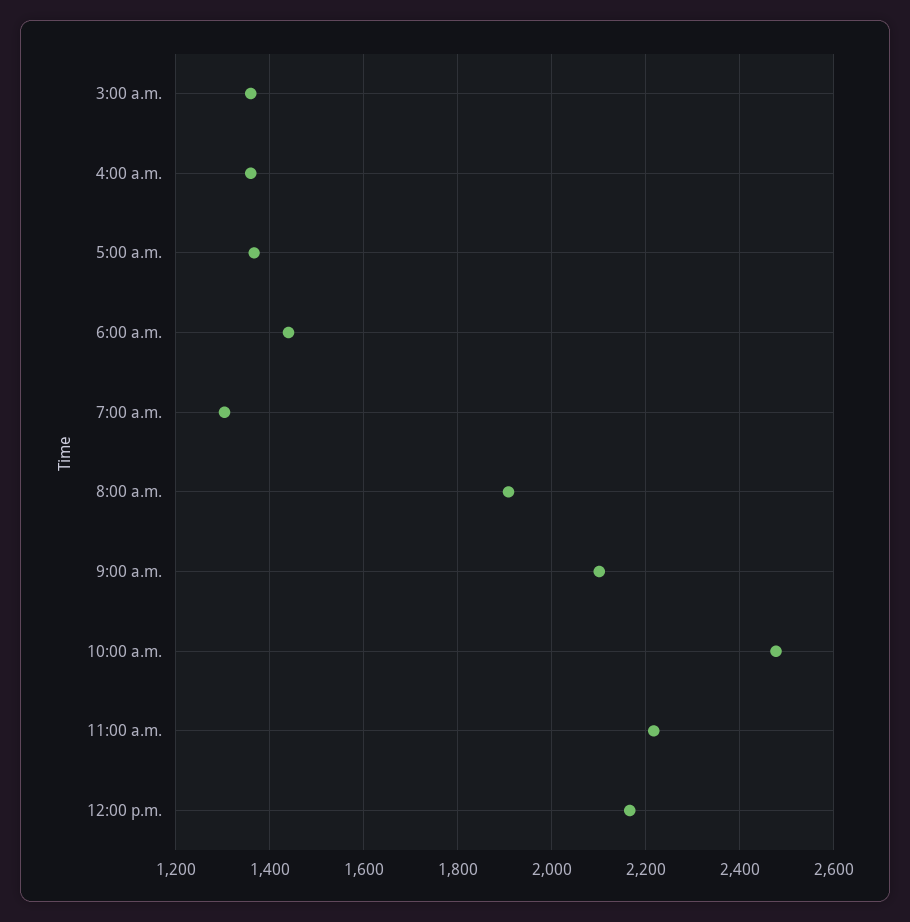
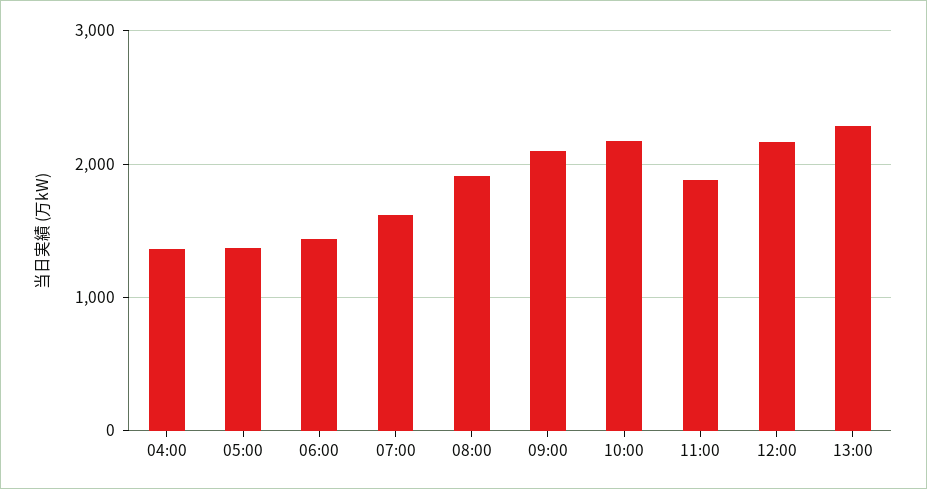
3:00 a.m.: 1360 -> none
7:00 a.m.: 1300 -> 1600
10:00 a.m.: 2480 -> 2200
11:00 a.m.: 2220 -> 1900
13:00: none -> 2300

